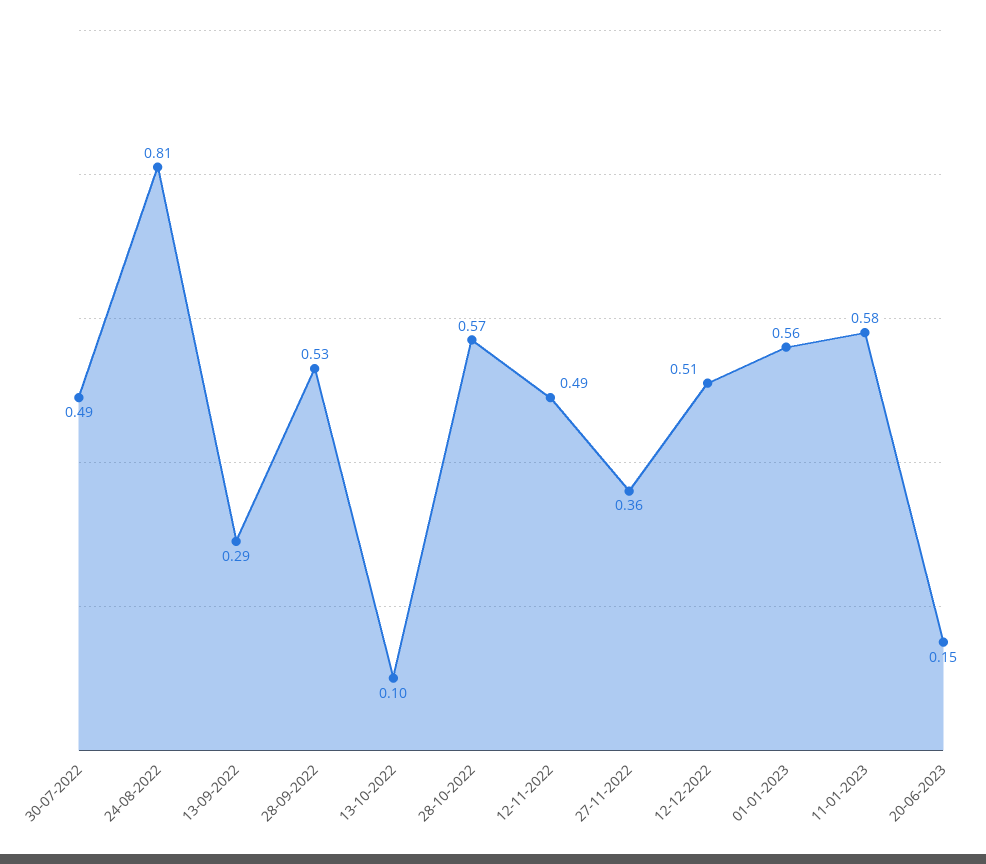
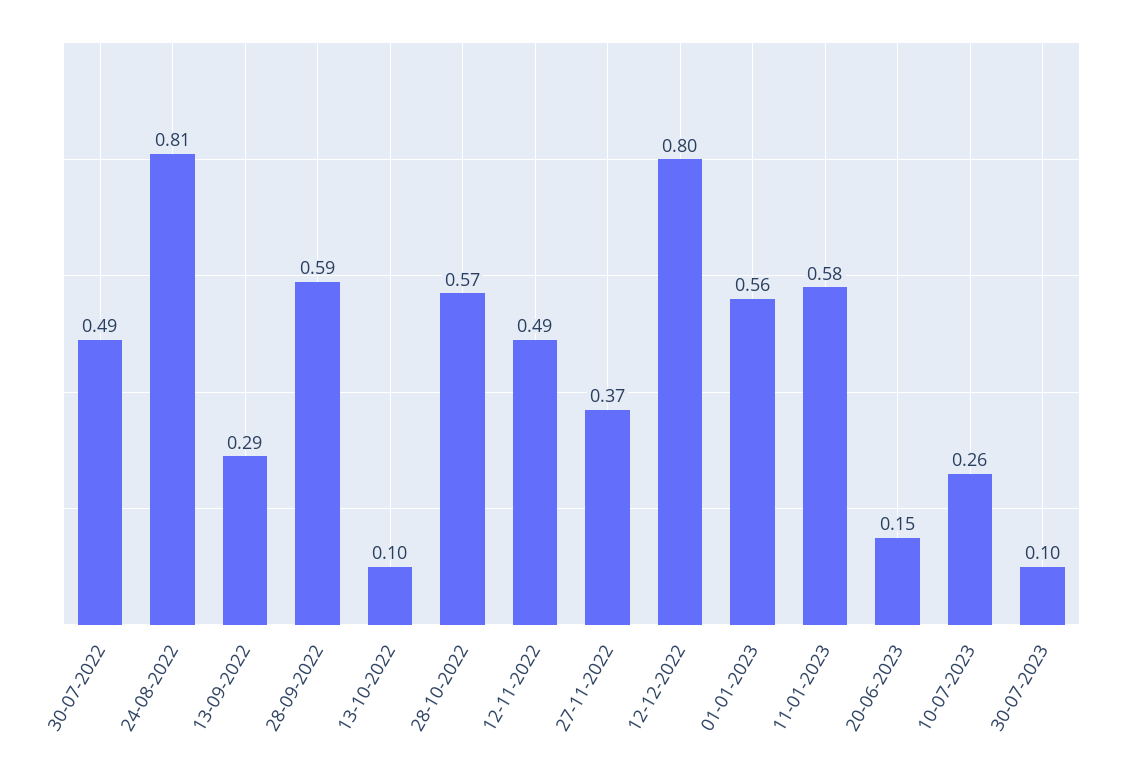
28-09-2022: 0.53 -> 0.59
27-11-2022: 0.36 -> 0.37
12-12-2022: 0.51 -> 0.8
10-07-2023: none -> 0.26
30-07-2023: none -> 0.1

